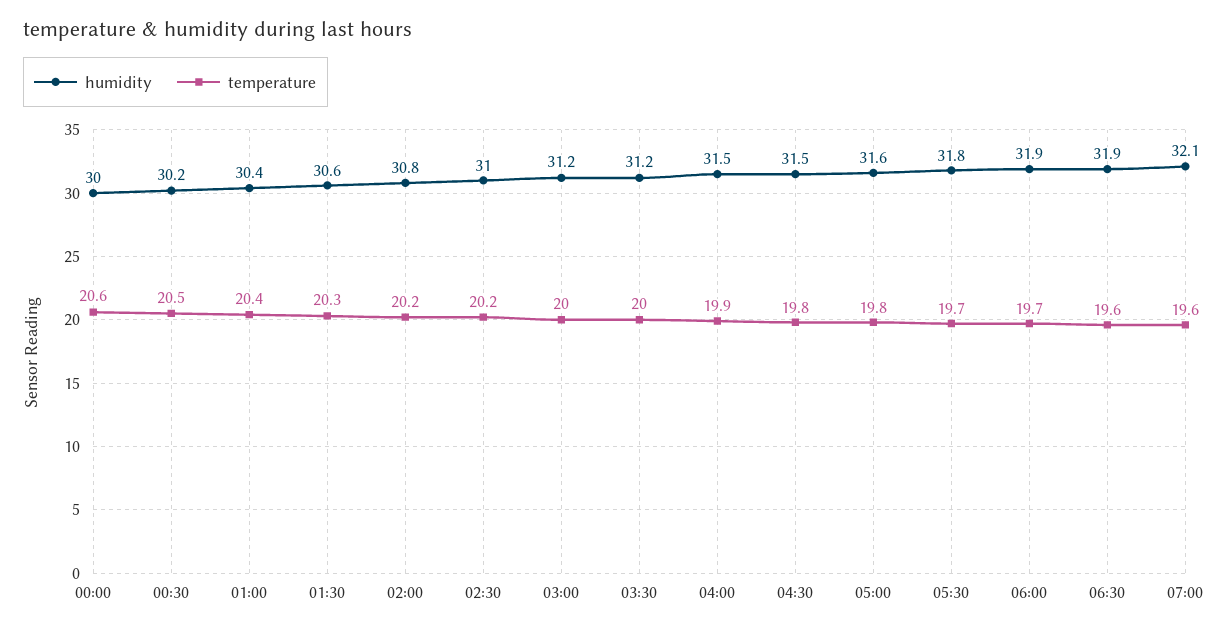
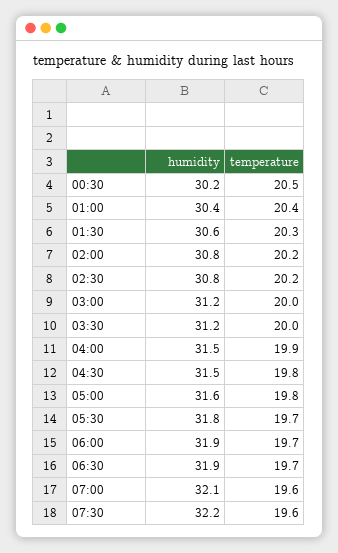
humidity, 00:00: 30 -> none
temperature, 00:00: 20.6 -> none
humidity, 02:30: 31 -> 30.8
temperature, 06:30: 19.6 -> 19.7
humidity, 07:30: none -> 32.2
temperature, 07:30: none -> 19.6

